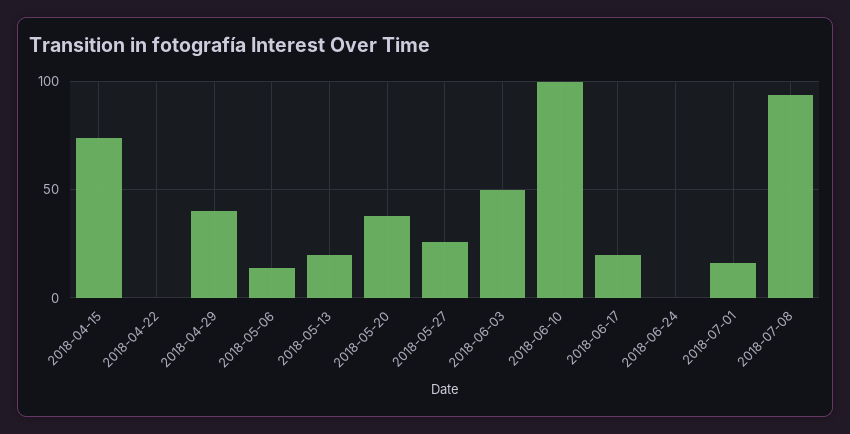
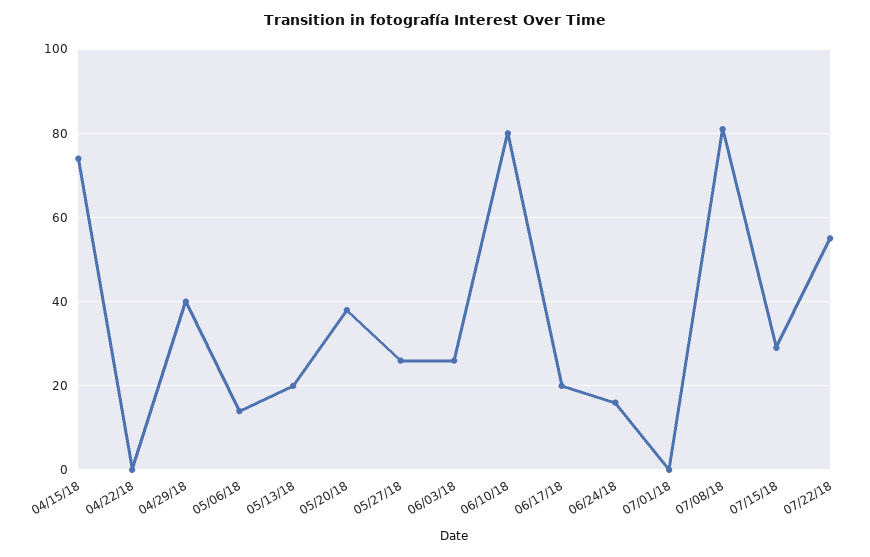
2018-06-03: 50 -> 25
2018-06-10: 100 -> 80
2018-06-24: 0 -> 15
2018-07-01: 15 -> 0
2018-07-08: 95 -> 80
07/15/18: none -> 30
07/22/18: none -> 55

